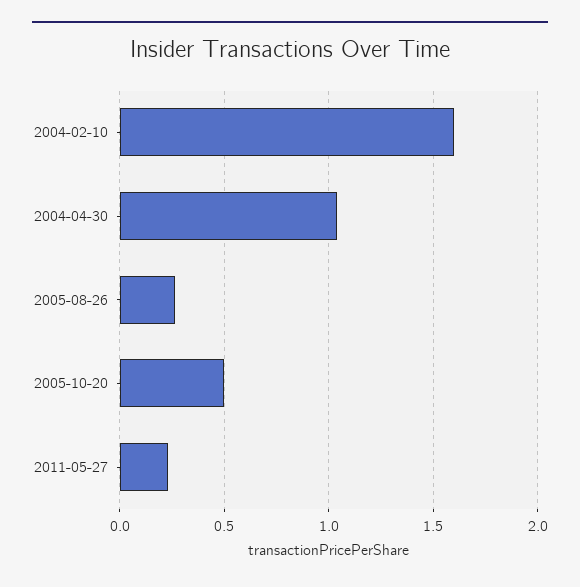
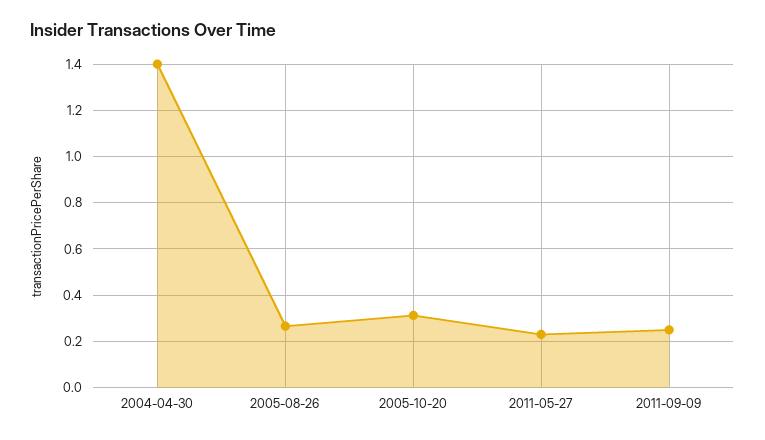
2004-02-10: 1.6 -> none
2004-04-30: 1.05 -> 1.4
2005-10-20: 0.5 -> 0.3
2011-09-09: none -> 0.25

